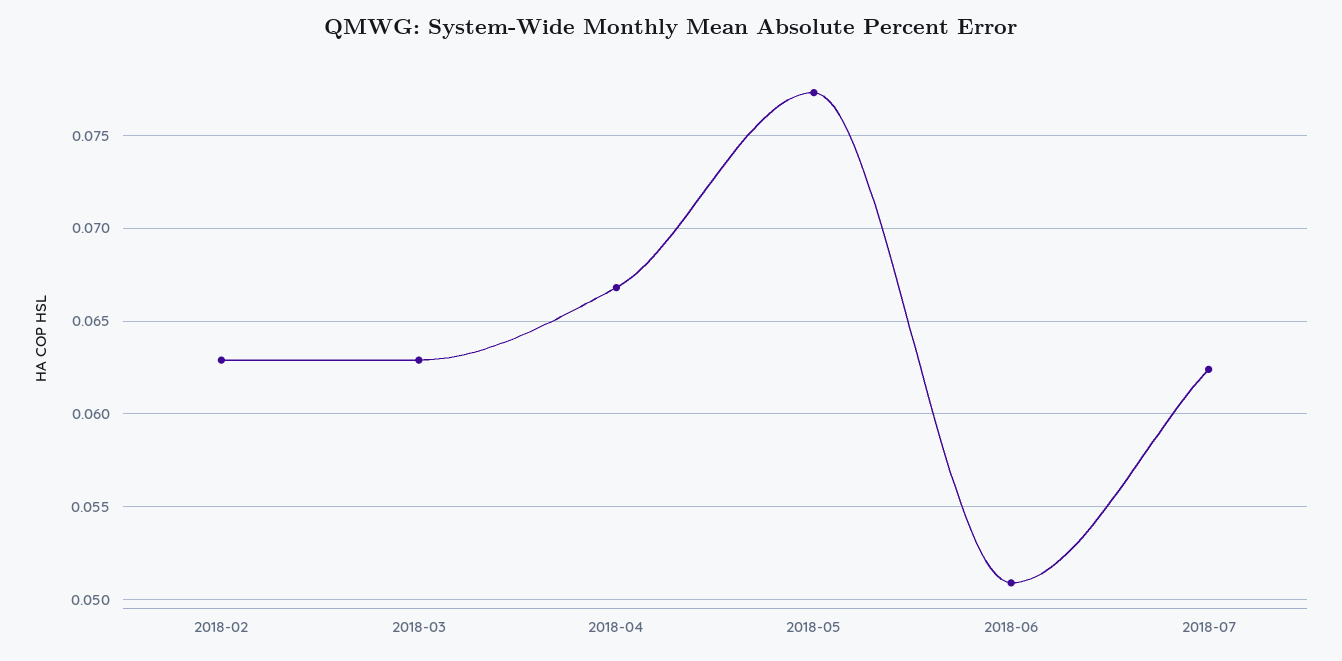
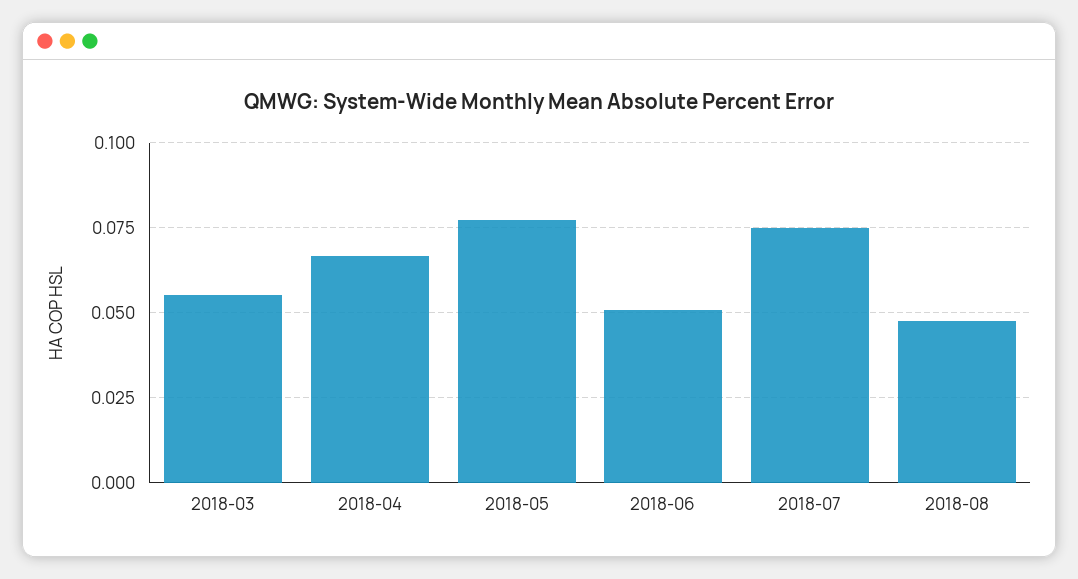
2018-02: 0.063 -> none
2018-03: 0.063 -> 0.055
2018-07: 0.0625 -> 0.075
2018-08: none -> 0.0475

